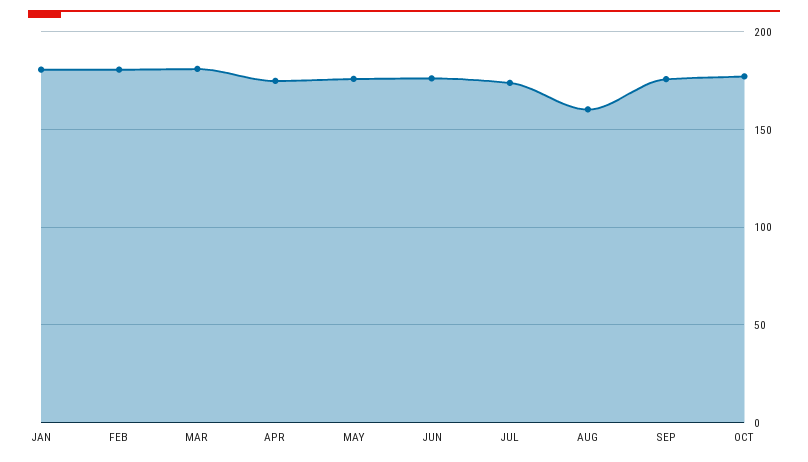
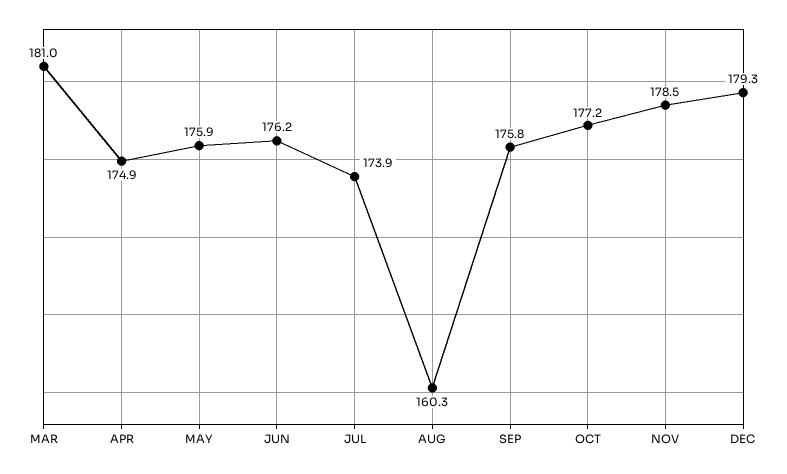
JAN: 180 -> none
FEB: 180 -> none
NOV: none -> 178.5
DEC: none -> 179.3

